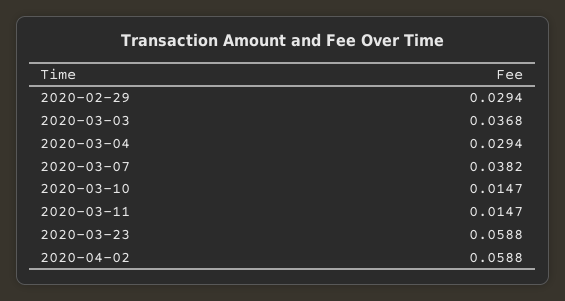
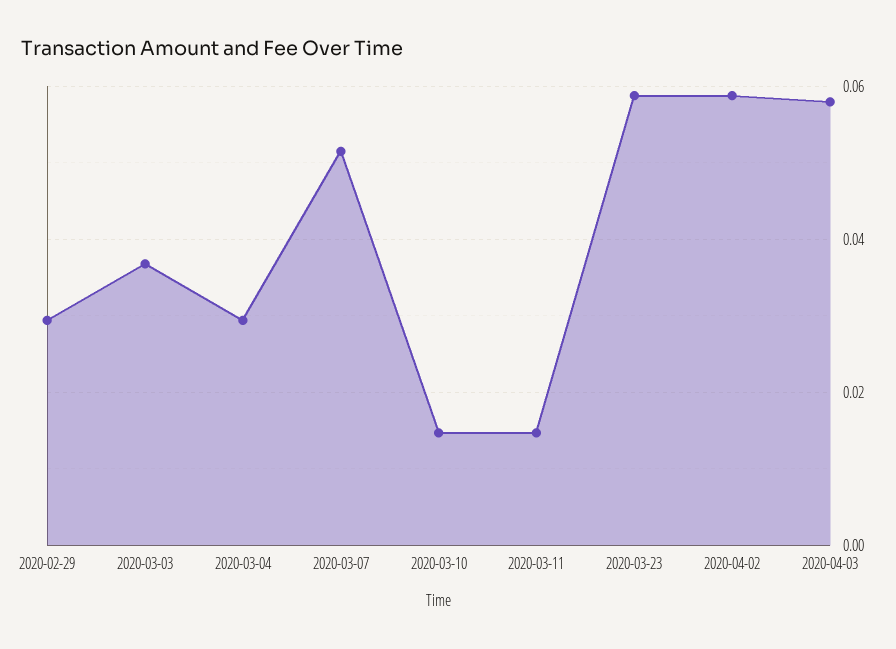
2020-03-07: 0.0382 -> 0.052
2020-04-03: none -> 0.058

